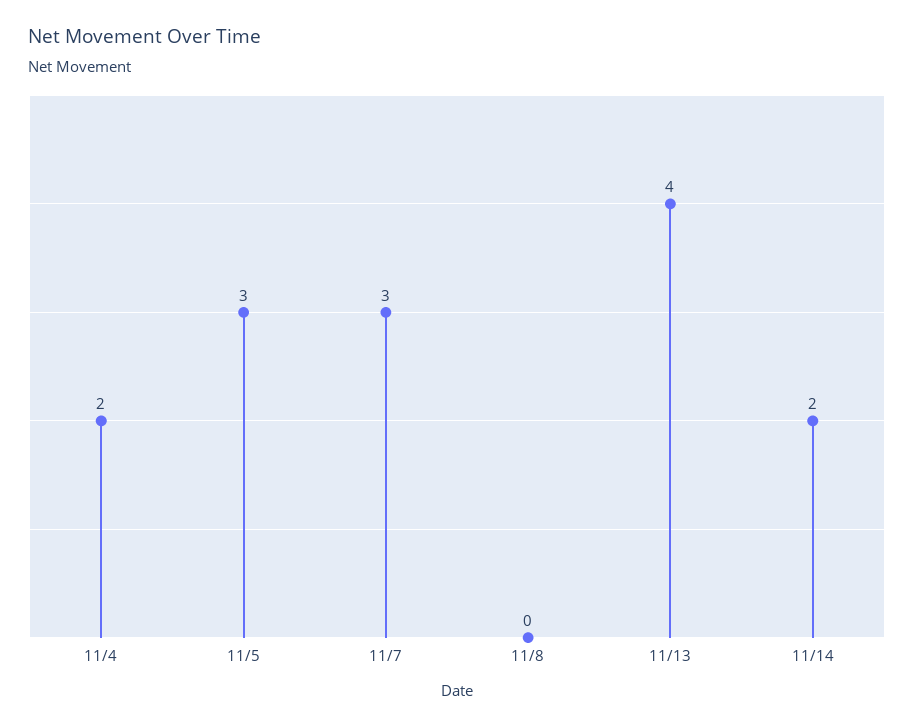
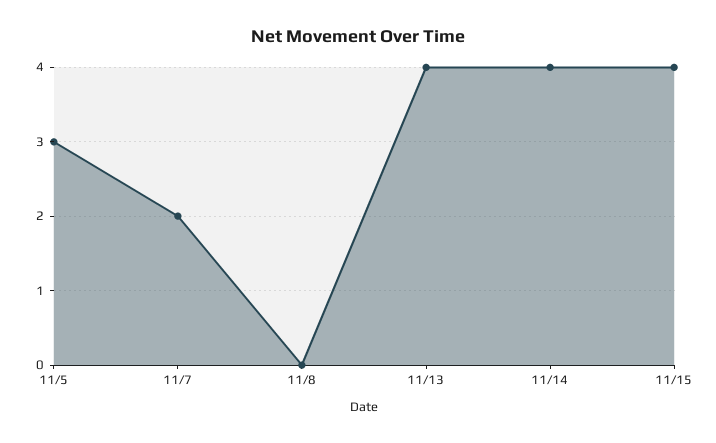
11/4: 2 -> none
11/7: 3 -> 2
11/14: 2 -> 4
11/15: none -> 4

